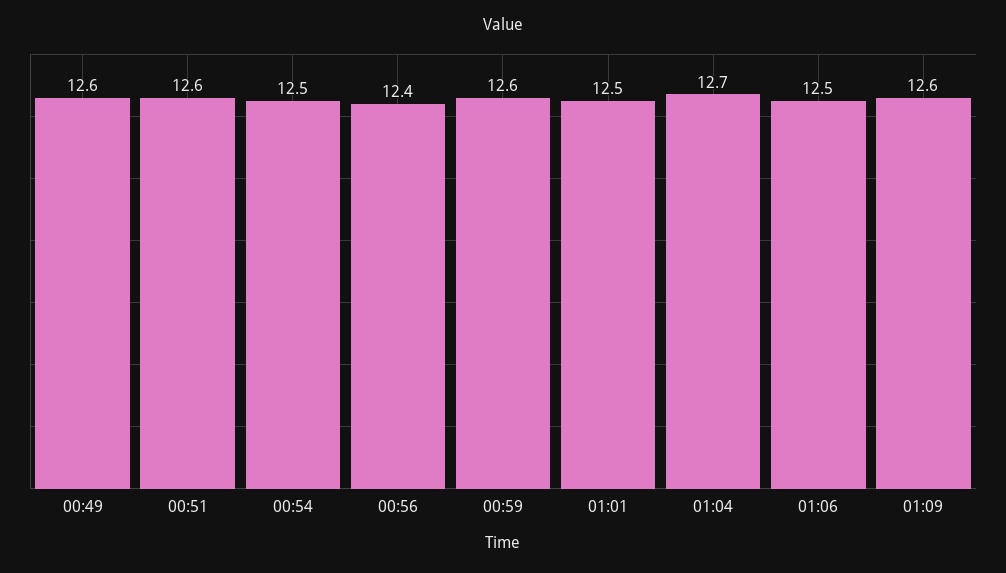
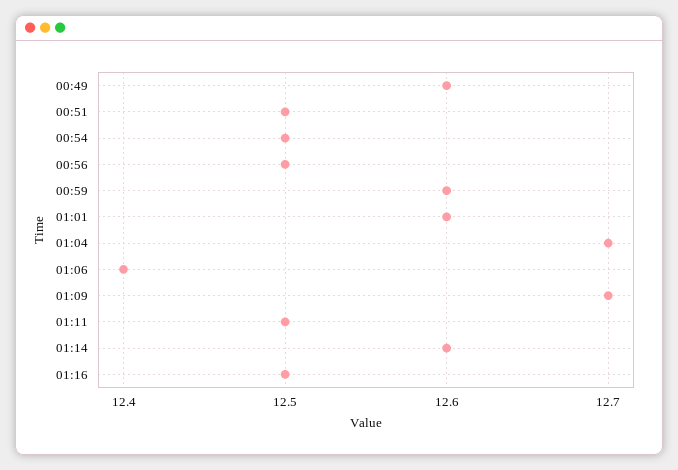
00:51: 12.6 -> 12.5
00:56: 12.4 -> 12.5
01:01: 12.5 -> 12.6
01:06: 12.5 -> 12.4
01:09: 12.6 -> 12.7
01:11: none -> 12.5
01:14: none -> 12.6
01:16: none -> 12.5

